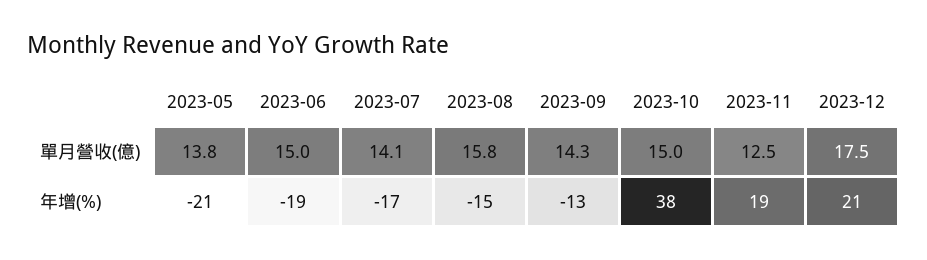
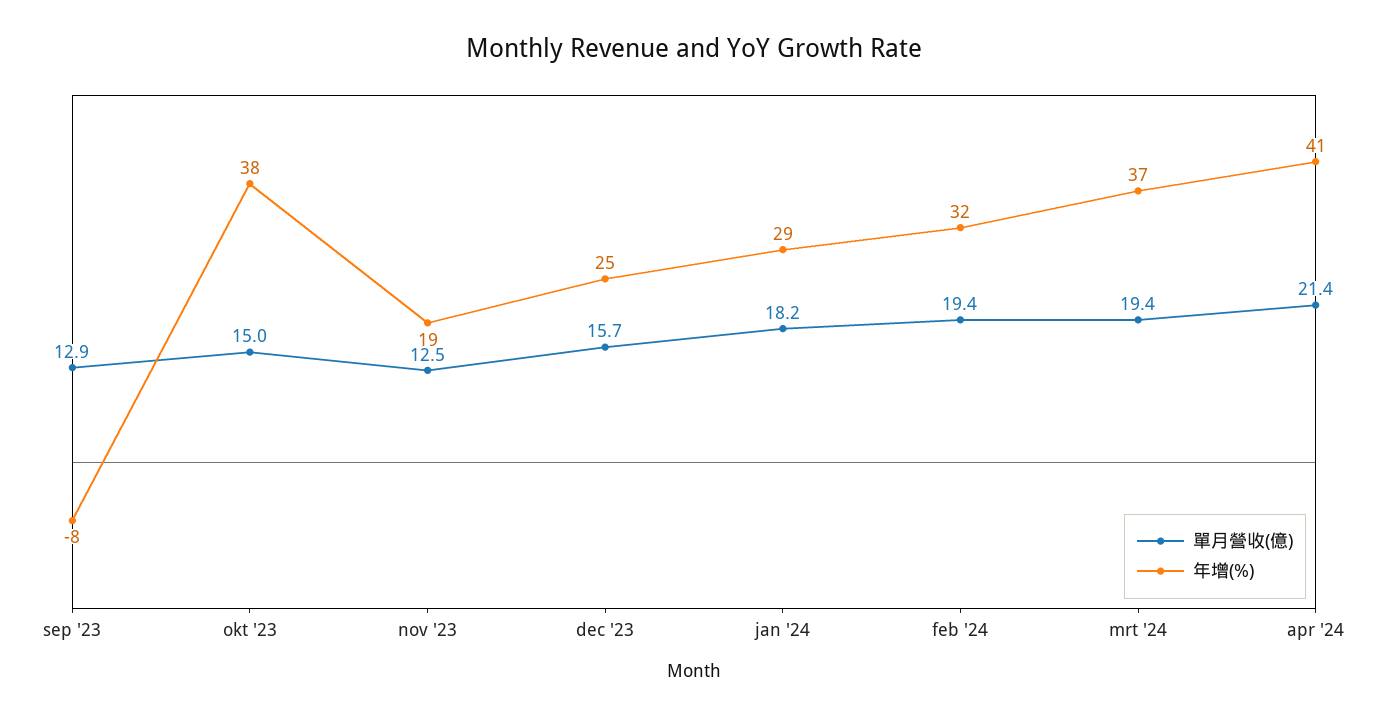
單月營收(億), 2023-05: 13.8 -> none
單月營收(億), 2023-06: 15 -> none
單月營收(億), 2023-07: 14.1 -> none
單月營收(億), 2023-08: 15.8 -> none
單月營收(億), 2023-09: 14.3 -> 12.9
單月營收(億), 2023-12: 17.5 -> 15.7
年增(%), 2023-05: -21 -> none
年增(%), 2023-06: -19 -> none
年增(%), 2023-07: -17 -> none
年增(%), 2023-08: -15 -> none
年增(%), 2023-09: -13 -> -8
年增(%), 2023-12: 21 -> 25
單月營收(億), jan '24: none -> 18.2
年增(%), jan '24: none -> 29
單月營收(億), feb '24: none -> 19.4
年增(%), feb '24: none -> 32
單月營收(億), mrt '24: none -> 19.4
年增(%), mrt '24: none -> 37
單月營收(億), apr '24: none -> 21.4
年增(%), apr '24: none -> 41

